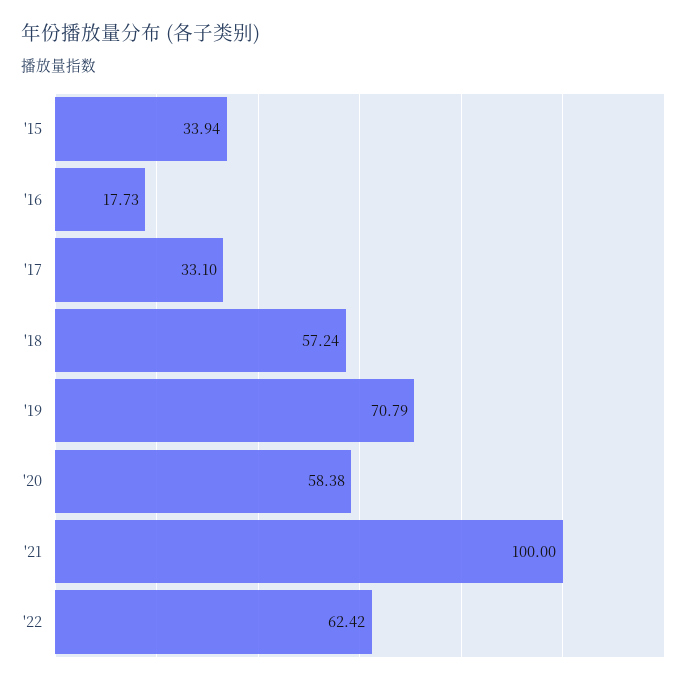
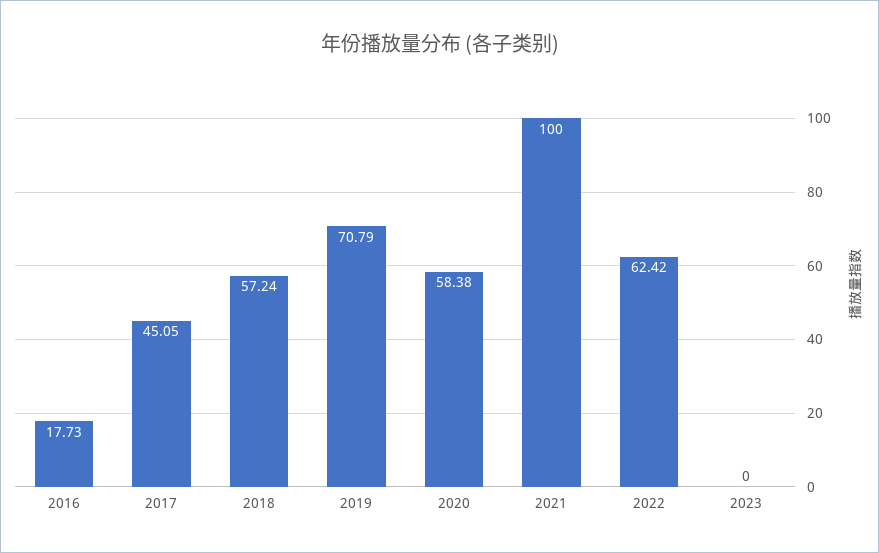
'15: 33.94 -> none
'17: 33.1 -> 45.05
2023: none -> 0

